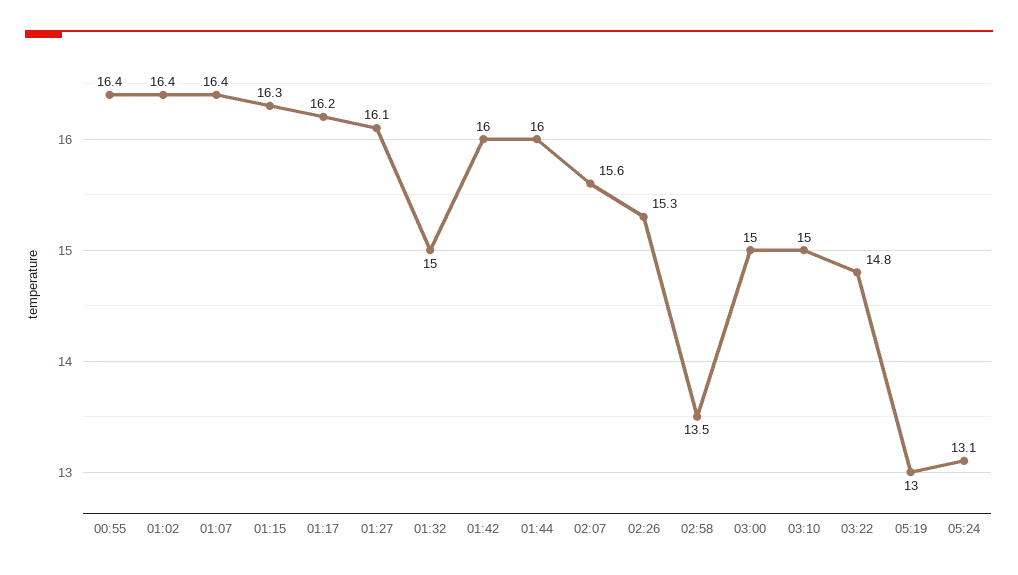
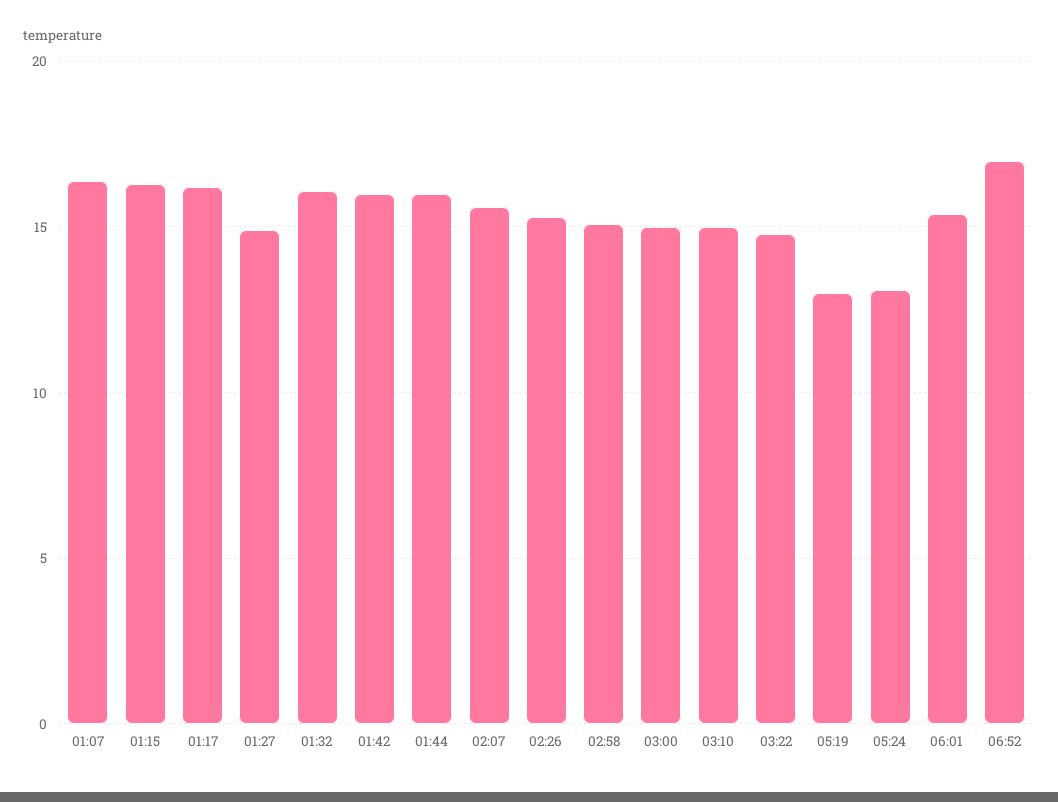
00:55: 16.4 -> none
01:02: 16.4 -> none
01:27: 16.1 -> 15
01:32: 15 -> 16
02:58: 13.5 -> 15
06:01: none -> 15.5
06:52: none -> 17

